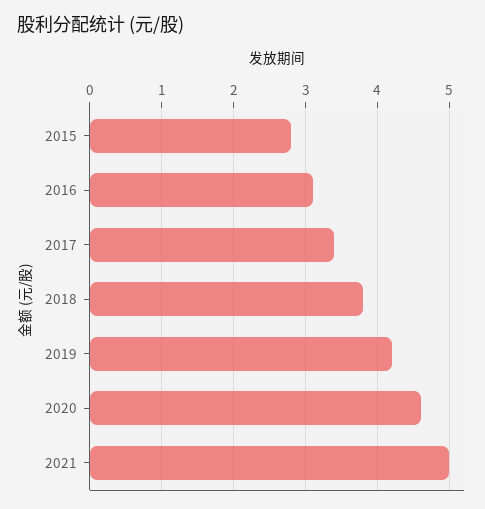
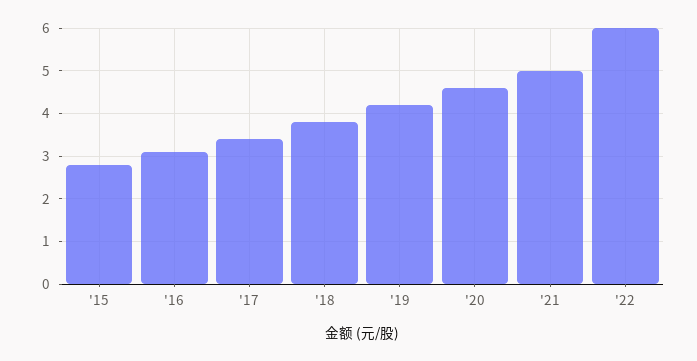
'22: none -> 6

